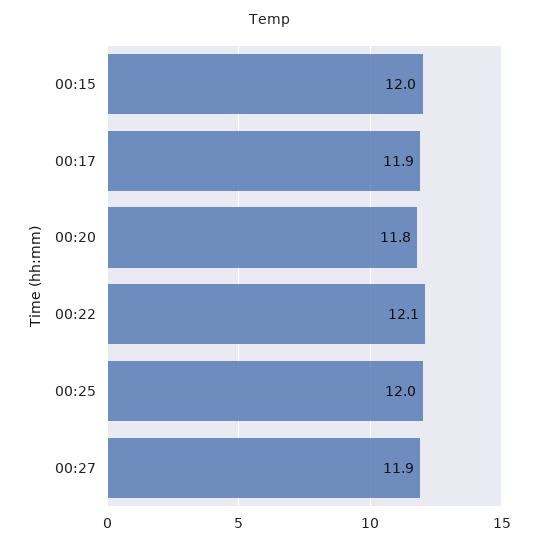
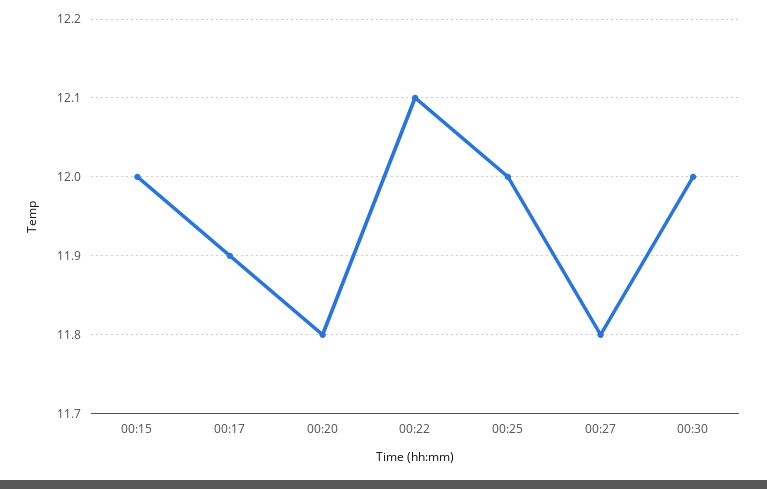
00:27: 11.9 -> 11.8
00:30: none -> 12

